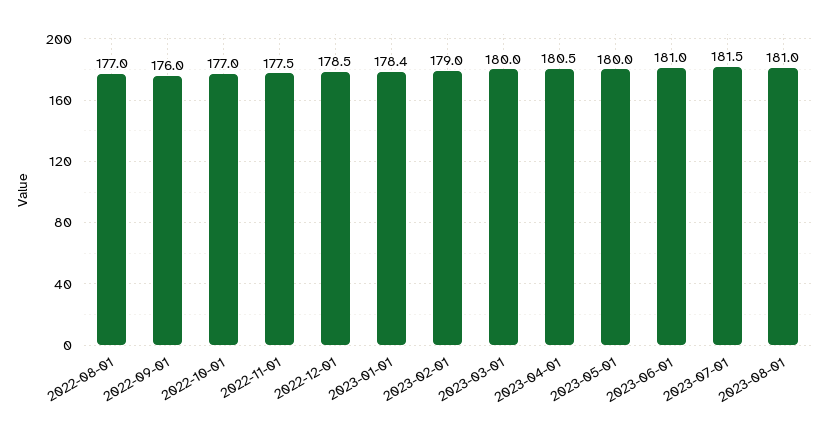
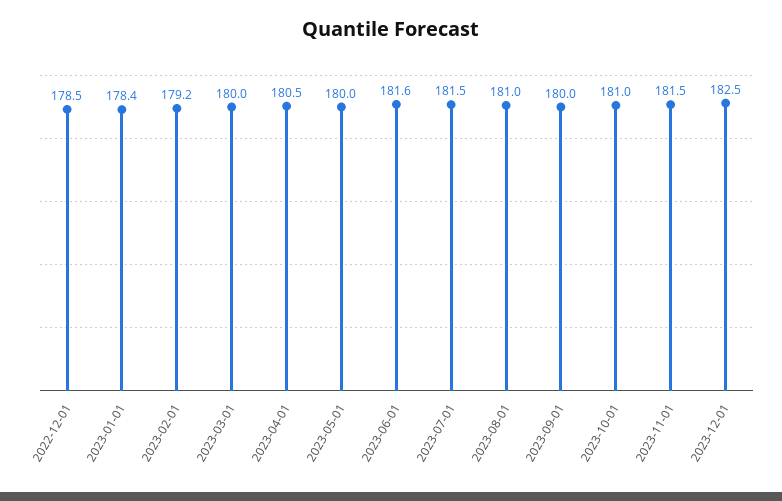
2022-08-01: 177 -> none
2022-09-01: 176 -> none
2022-10-01: 177 -> none
2022-11-01: 177.5 -> none
2023-02-01: 179 -> 179.2
2023-06-01: 181 -> 181.6
2023-09-01: none -> 180
2023-10-01: none -> 181
2023-11-01: none -> 181.5
2023-12-01: none -> 182.5

